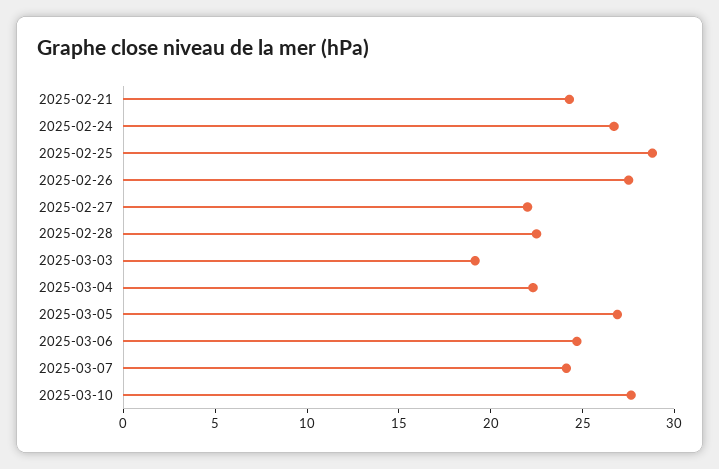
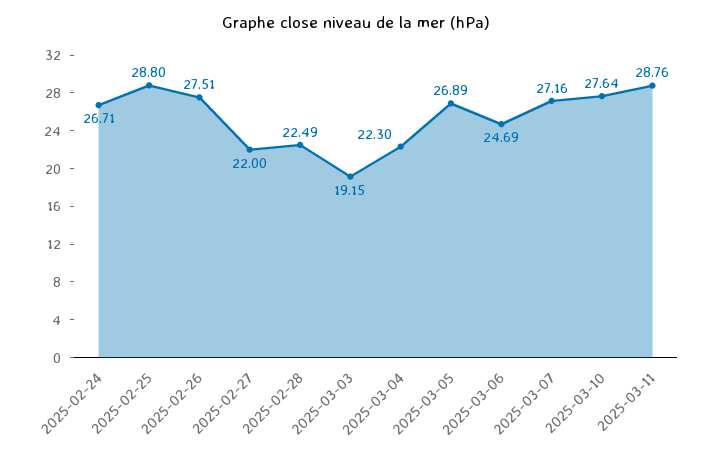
2025-02-21: 24 -> none
2025-03-07: 24 -> 27.16
2025-03-11: none -> 28.76

